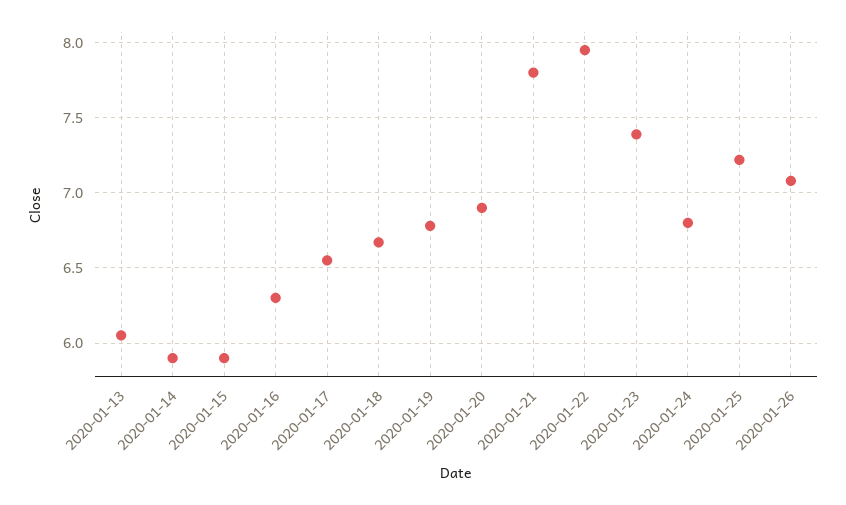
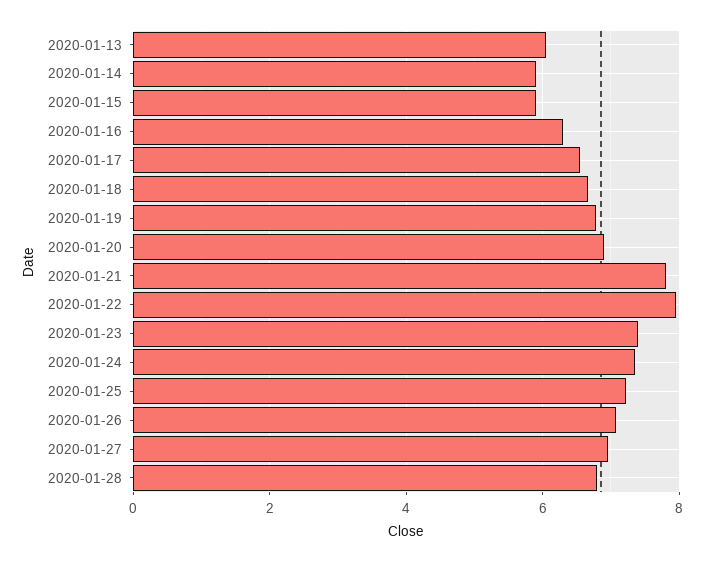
2020-01-24: 6.8 -> 7.4
2020-01-27: none -> 7
2020-01-28: none -> 6.8

